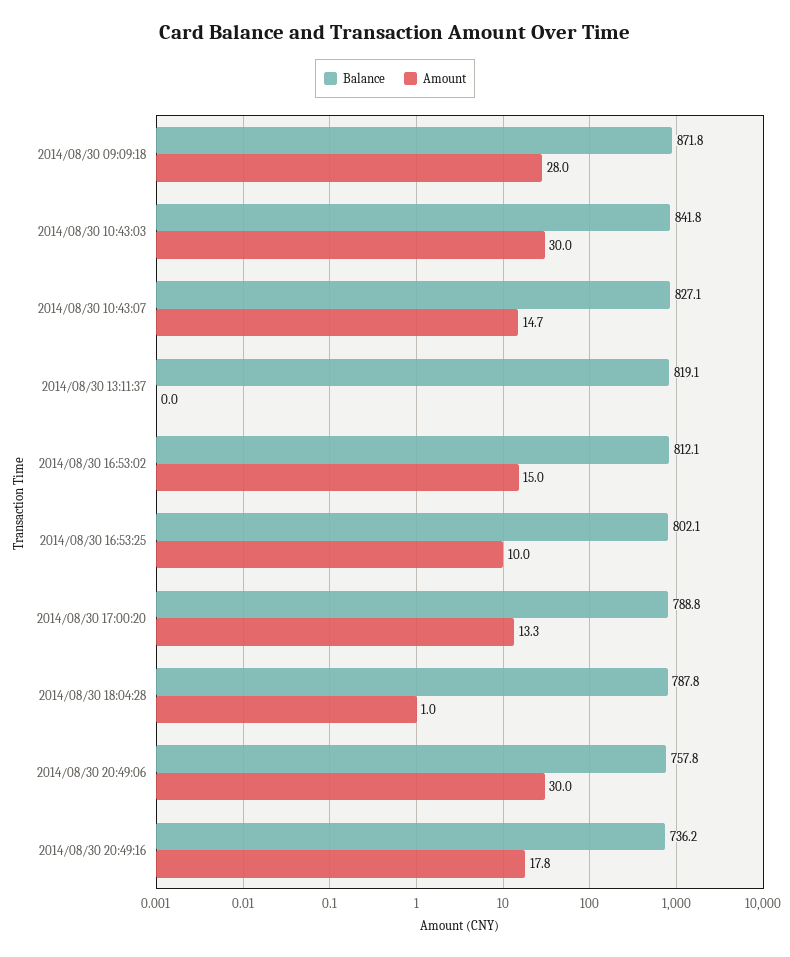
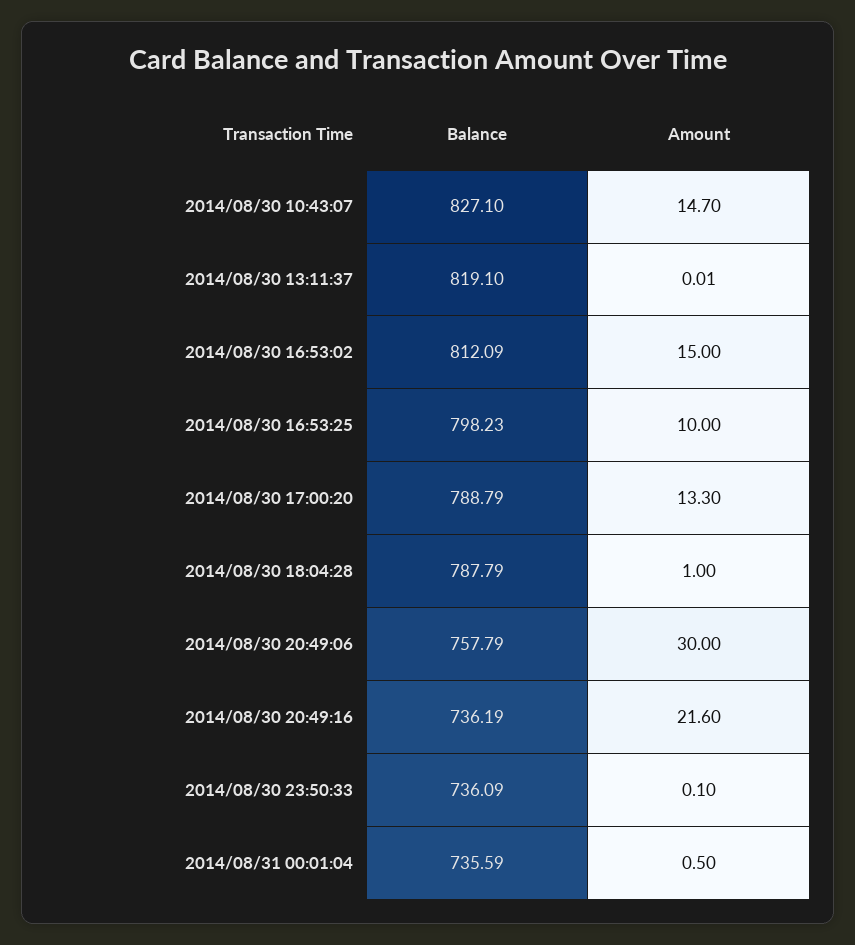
Balance, 2014/08/30 09:09:18: 871.8 -> none
Amount, 2014/08/30 09:09:18: 28 -> none
Balance, 2014/08/30 10:43:03: 841.8 -> none
Amount, 2014/08/30 10:43:03: 30 -> none
Balance, 2014/08/30 16:53:25: 802.1 -> 798.23
Amount, 2014/08/30 20:49:16: 17.8 -> 21.6
Balance, 2014/08/30 23:50:33: none -> 736.09
Amount, 2014/08/30 23:50:33: none -> 0.1
Balance, 2014/08/31 00:01:04: none -> 735.59
Amount, 2014/08/31 00:01:04: none -> 0.5

